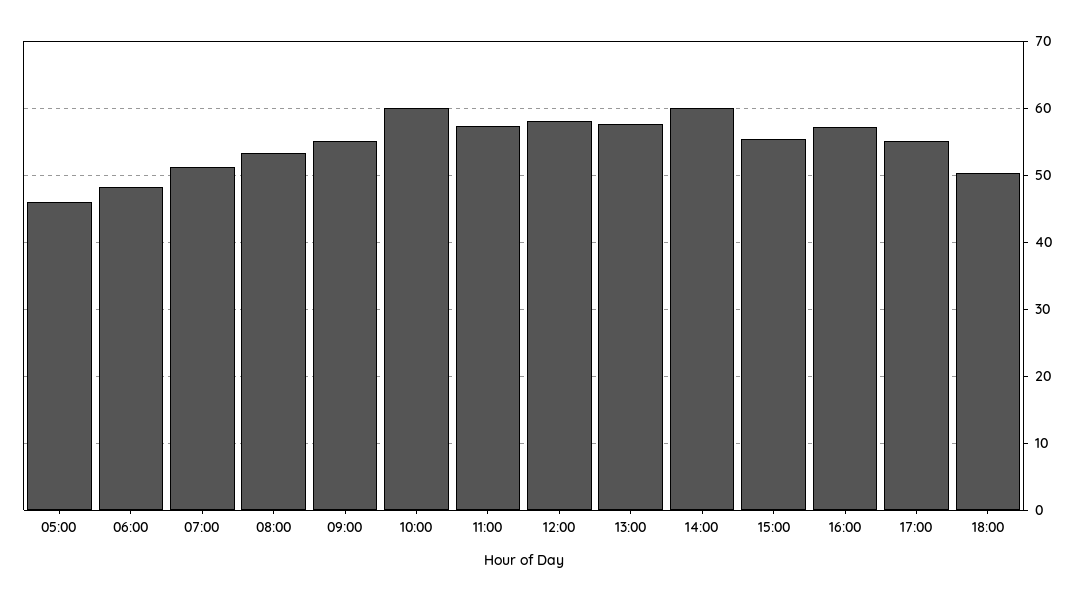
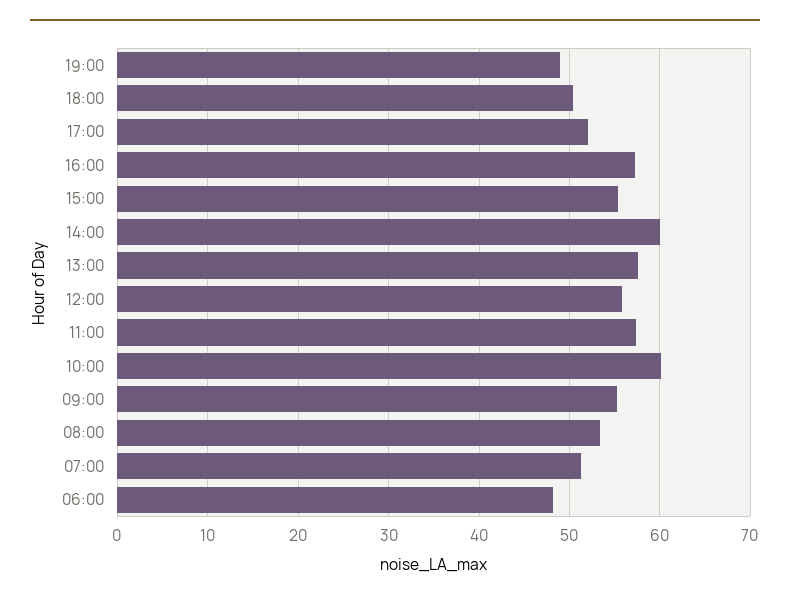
05:00: 46 -> none
12:00: 58 -> 56
17:00: 55 -> 52
19:00: none -> 49

